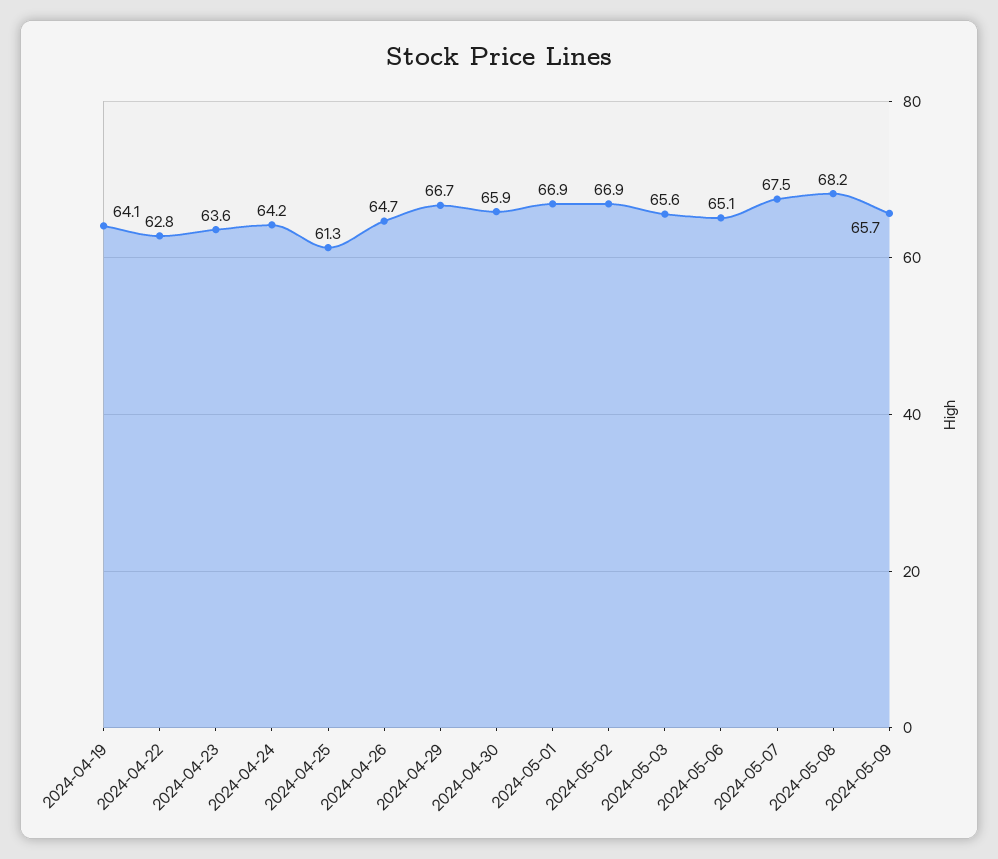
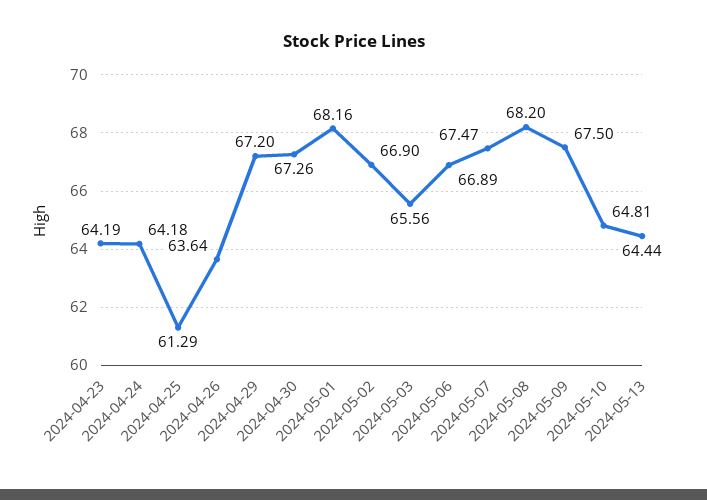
2024-04-19: 64.1 -> none
2024-04-22: 62.8 -> none
2024-04-23: 63.6 -> 64.19
2024-04-26: 64.7 -> 63.64
2024-04-29: 66.7 -> 67.2
2024-04-30: 65.9 -> 67.26
2024-05-01: 66.9 -> 68.16
2024-05-06: 65.1 -> 66.89
2024-05-09: 65.7 -> 67.5
2024-05-10: none -> 64.81
2024-05-13: none -> 64.44

